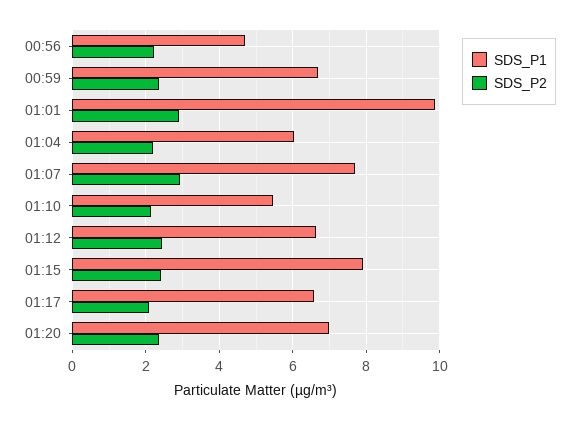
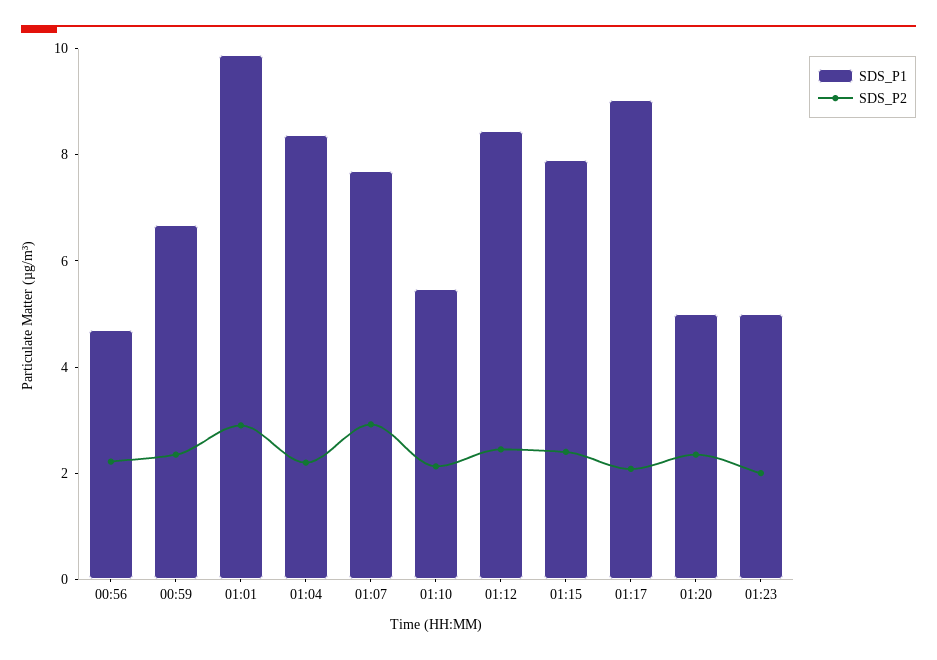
SDS_P1, 01:04: 6 -> 8.5
SDS_P1, 01:12: 6.6 -> 8.5
SDS_P1, 01:17: 6.6 -> 9
SDS_P1, 01:20: 7 -> 5
SDS_P1, 01:23: none -> 5
SDS_P2, 01:23: none -> 2

